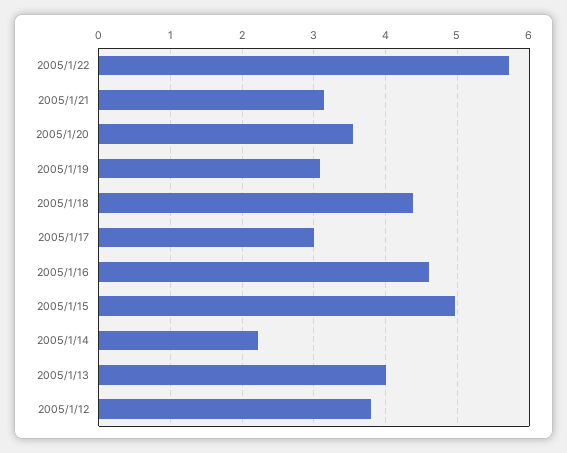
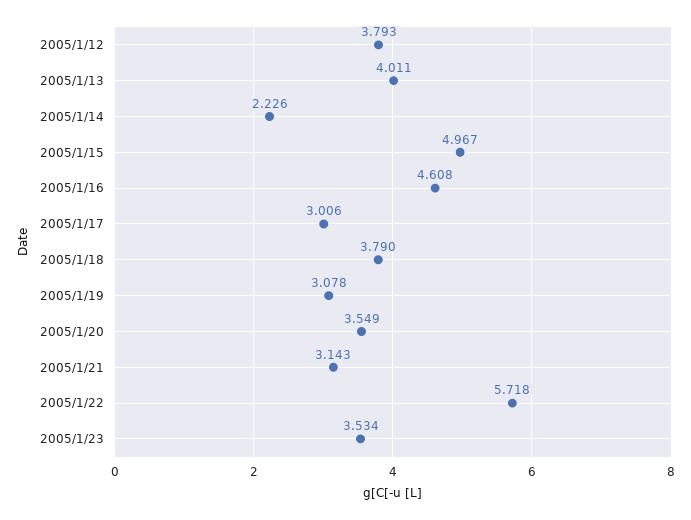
2005/1/18: 4.4 -> 3.79
2005/1/23: none -> 3.534

